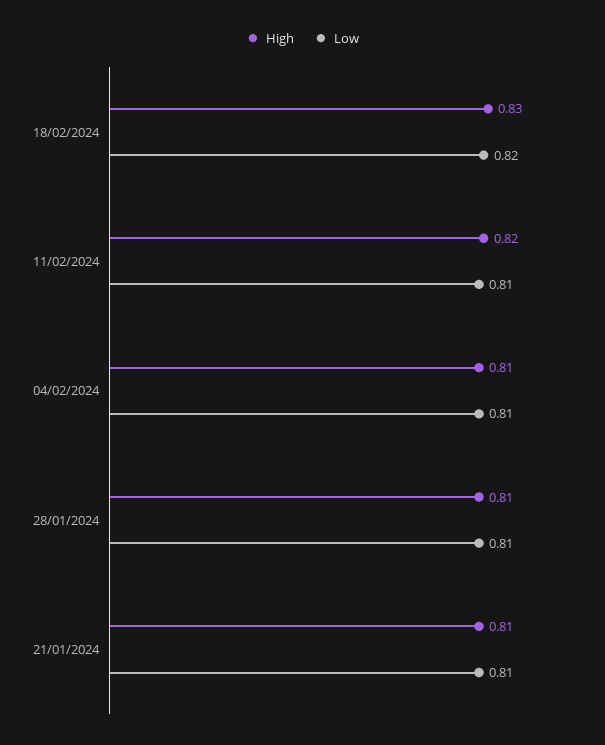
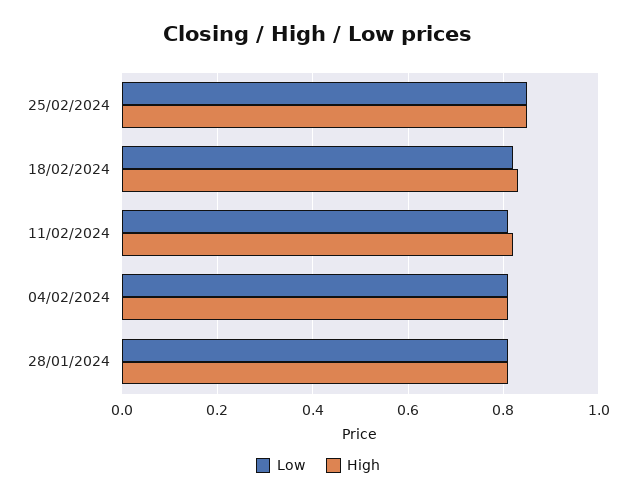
High, 21/01/2024: 0.81 -> none
Low, 21/01/2024: 0.81 -> none
Low, 25/02/2024: none -> 0.85
High, 25/02/2024: none -> 0.85

